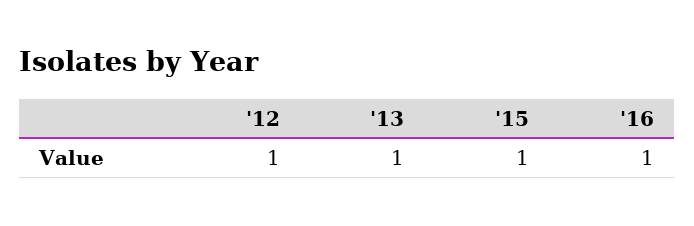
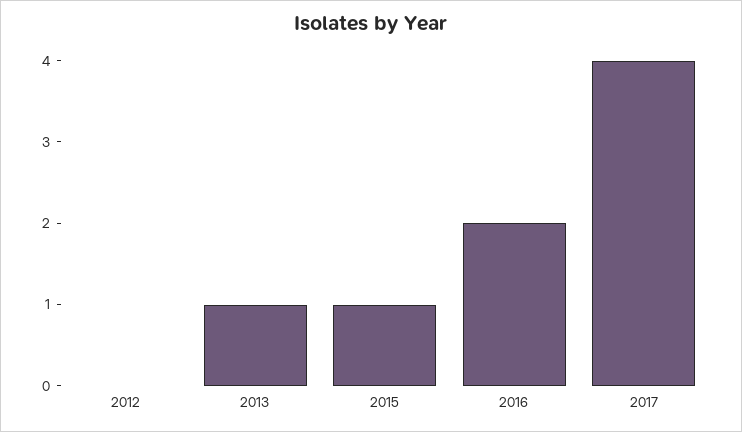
'12: 1 -> 0
'16: 1 -> 2
2017: none -> 4

